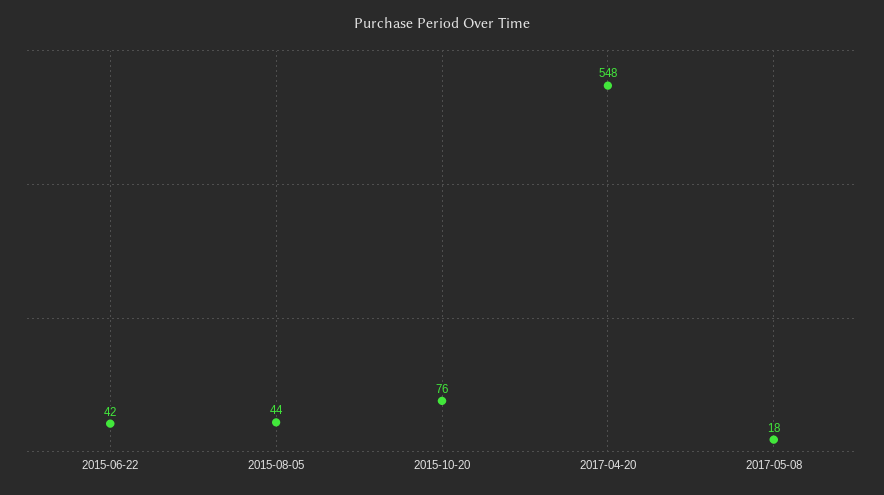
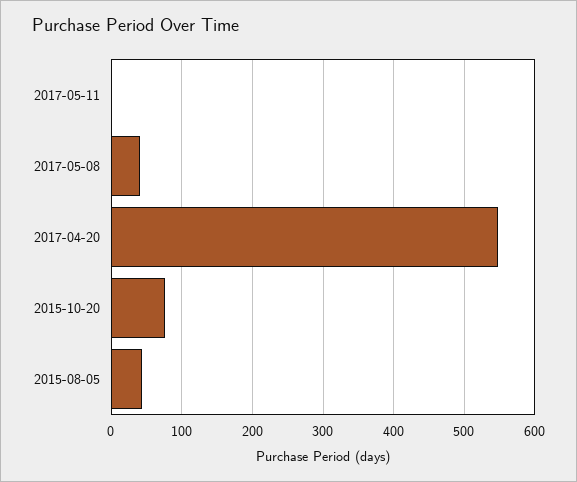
2015-06-22: 42 -> none
2017-05-08: 18 -> 40
2017-05-11: none -> 0

